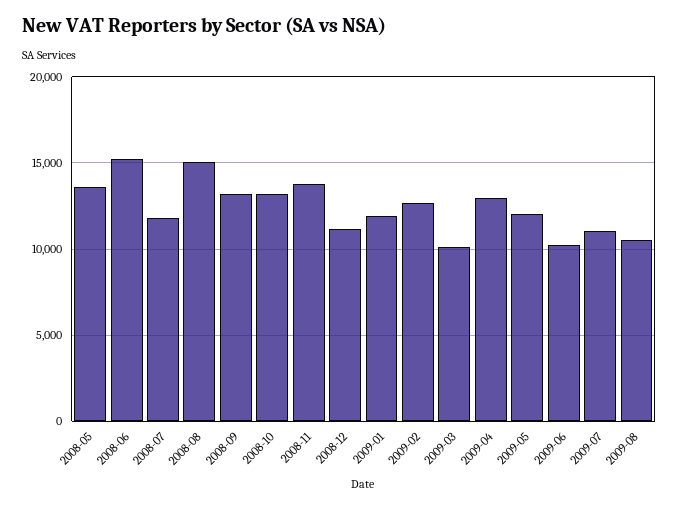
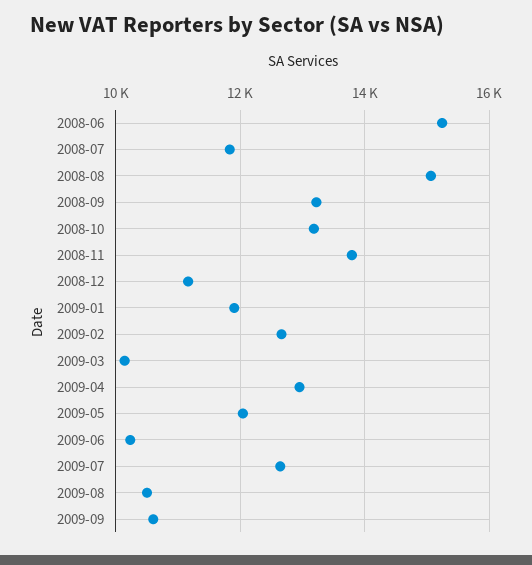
2008-05: 13500 -> none
2009-07: 11000 -> 12600
2009-09: none -> 10600

